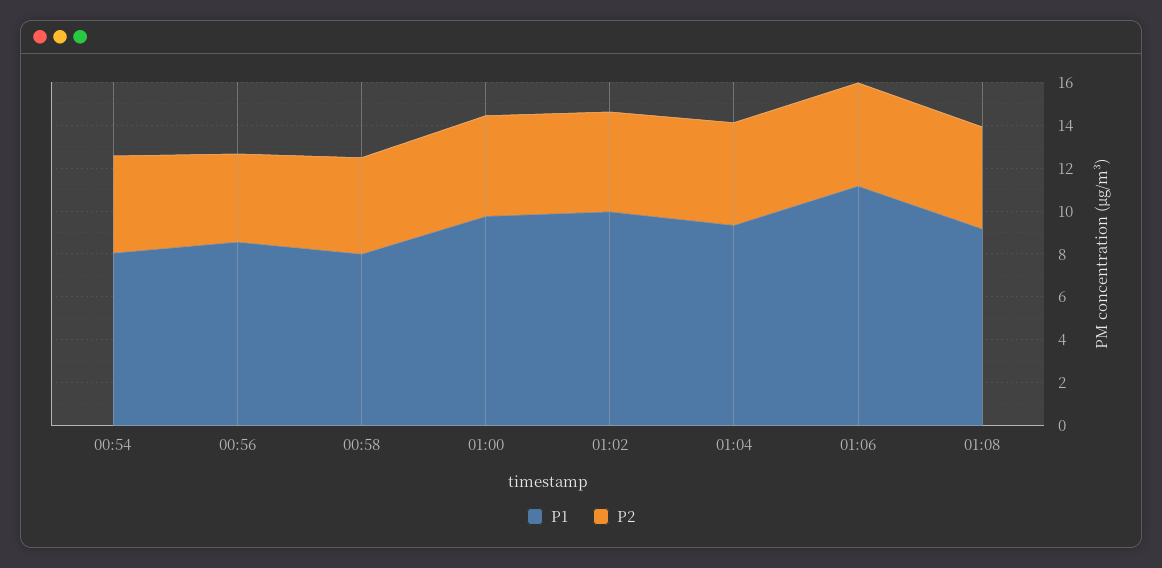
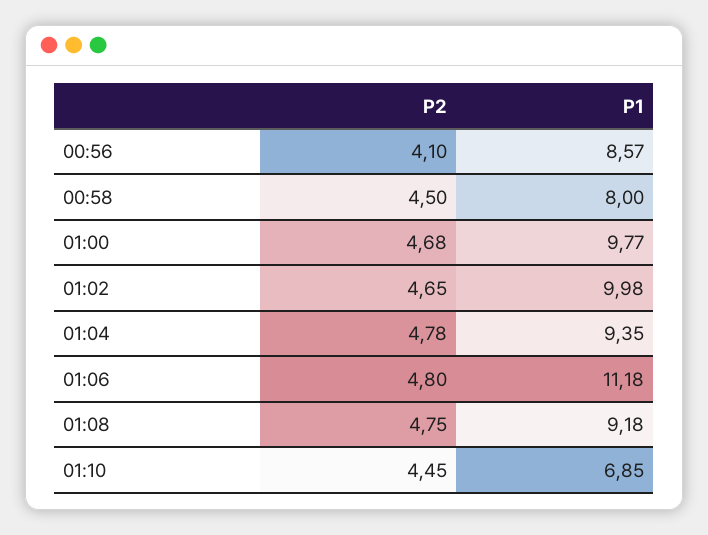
P1, 00:54: 8 -> none
P2, 00:54: 4.5 -> none
P2, 01:10: none -> 4.45
P1, 01:10: none -> 6.85

